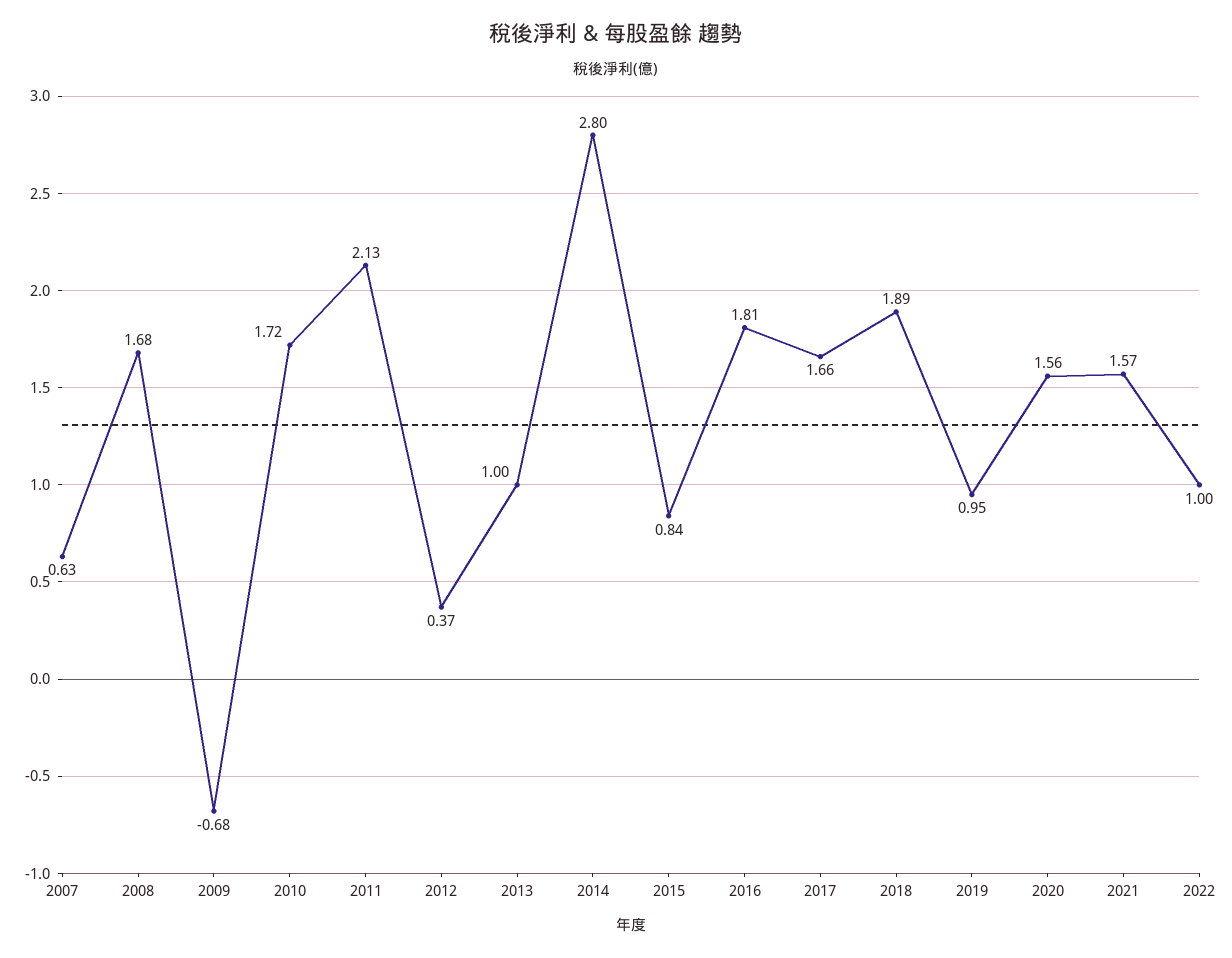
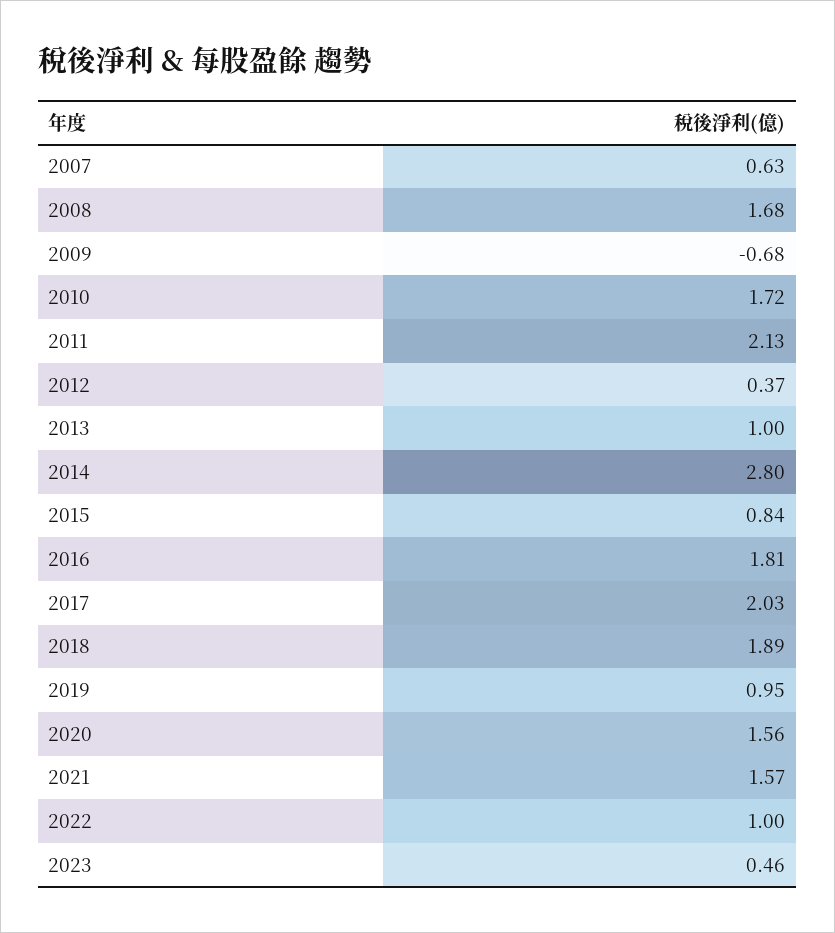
2017: 1.66 -> 2.03
2023: none -> 0.46

